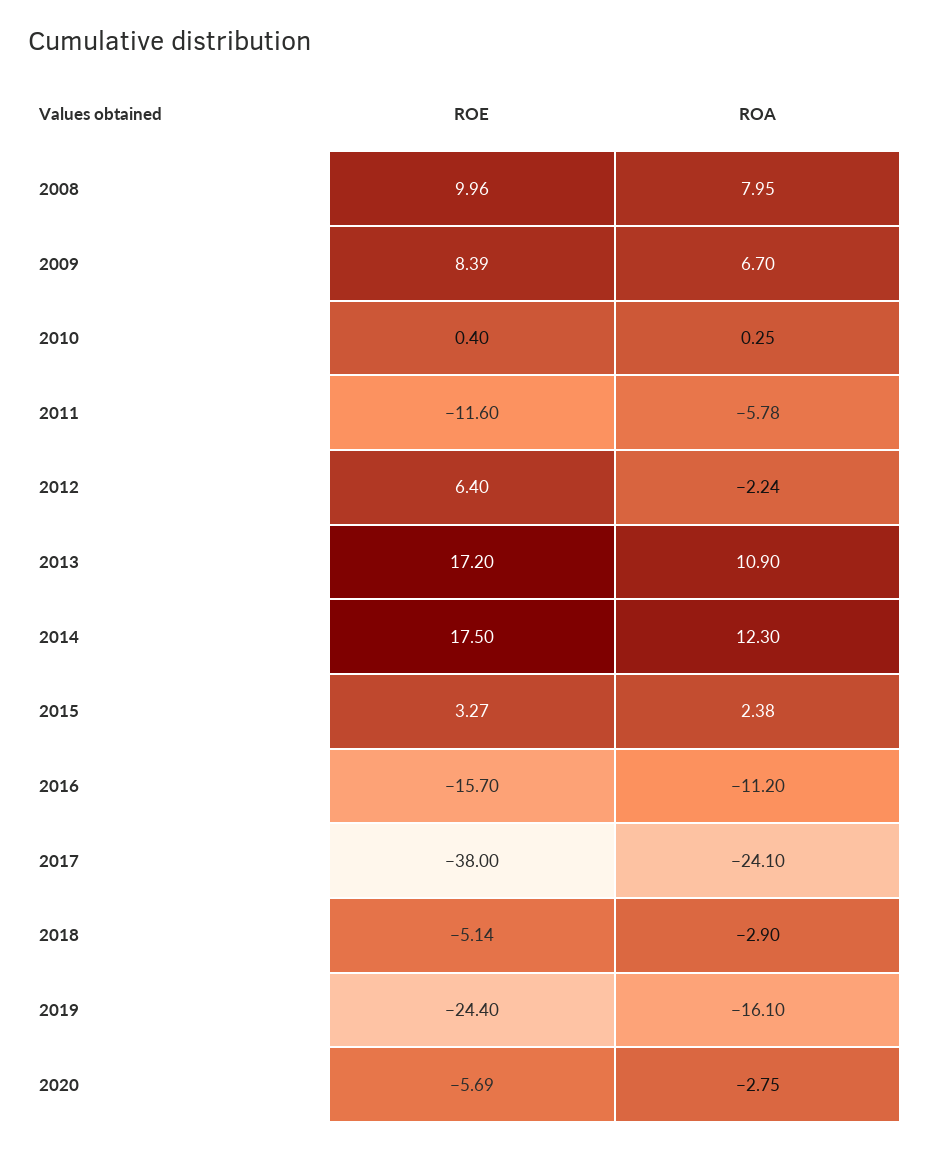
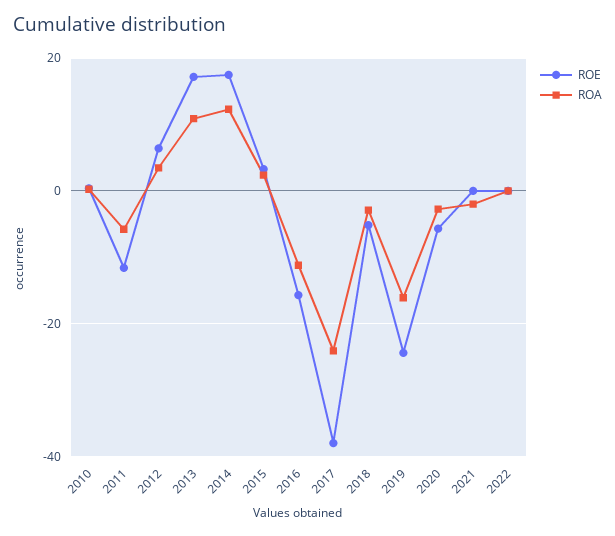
ROE, 2008: 9.96 -> none
ROA, 2008: 7.95 -> none
ROE, 2009: 8.39 -> none
ROA, 2009: 6.7 -> none
ROA, 2012: -2.24 -> 4
ROE, 2021: none -> 0
ROA, 2021: none -> -2
ROE, 2022: none -> 0
ROA, 2022: none -> 0

